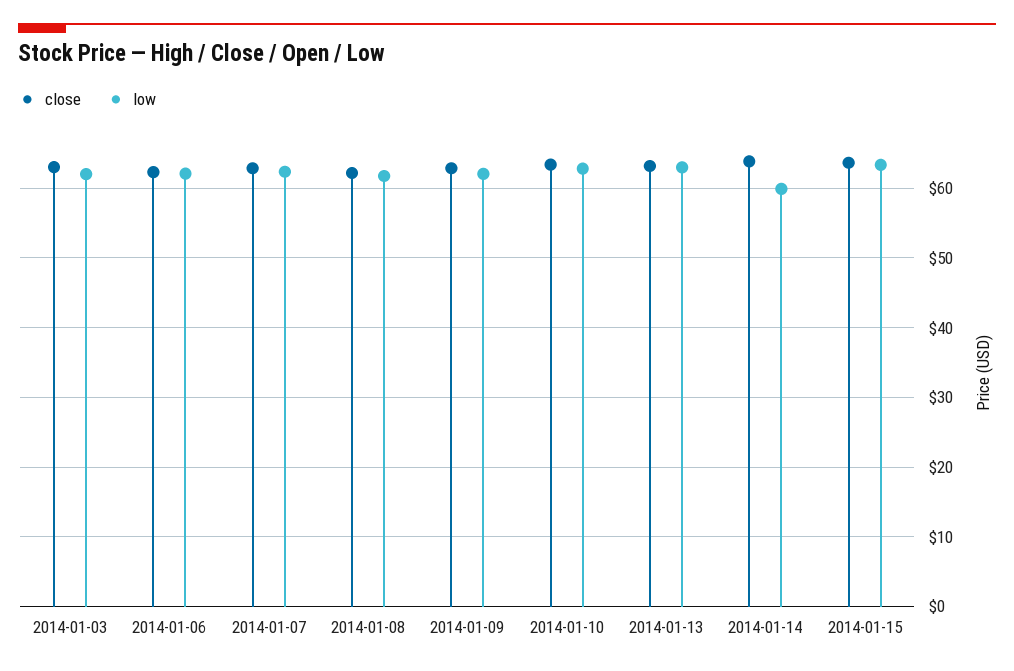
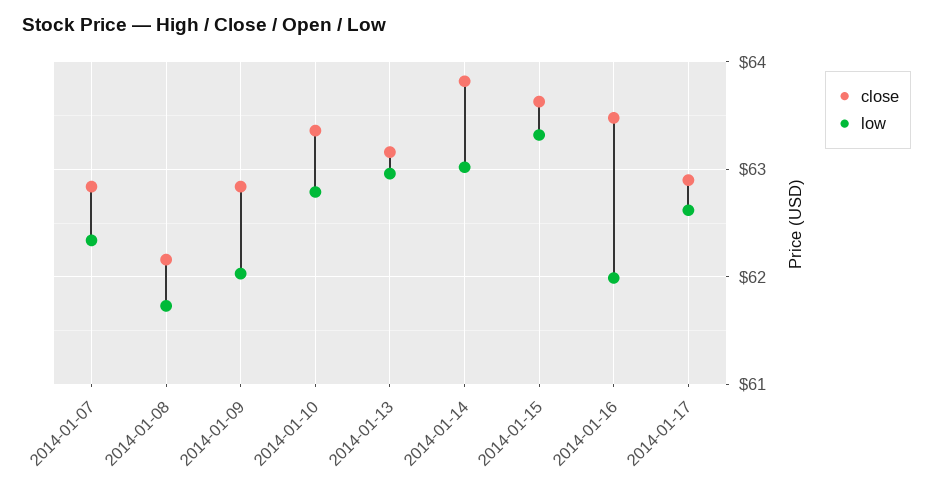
close, 2014-01-03: 63 -> none
low, 2014-01-03: 62 -> none
close, 2014-01-06: 62 -> none
low, 2014-01-06: 62 -> none
low, 2014-01-14: 60 -> 63
close, 2014-01-16: none -> 63.5
low, 2014-01-16: none -> 62
close, 2014-01-17: none -> 62.9
low, 2014-01-17: none -> 62.6

